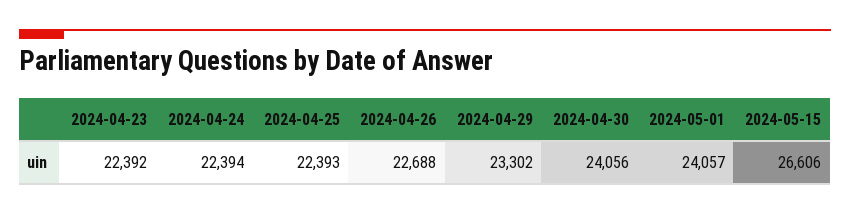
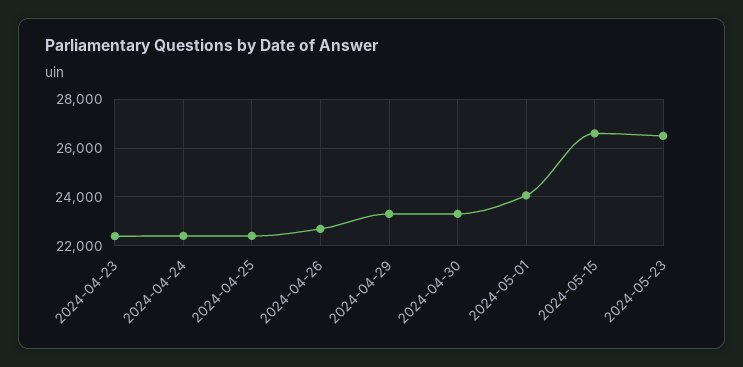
2024-04-30: 24056 -> 23250
2024-05-23: none -> 26500

